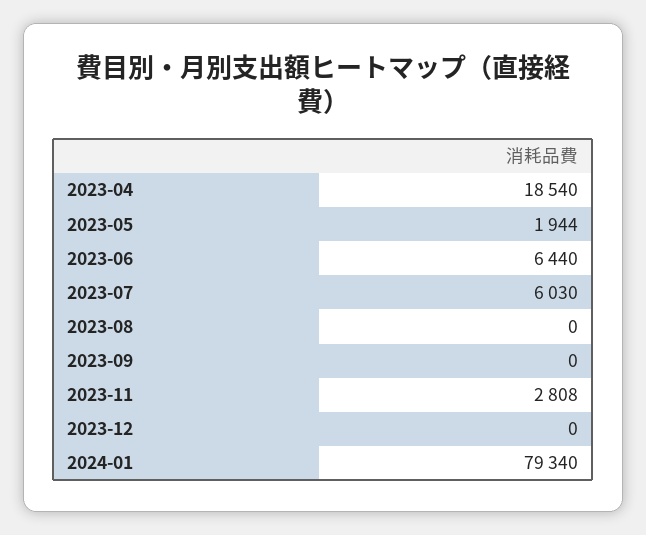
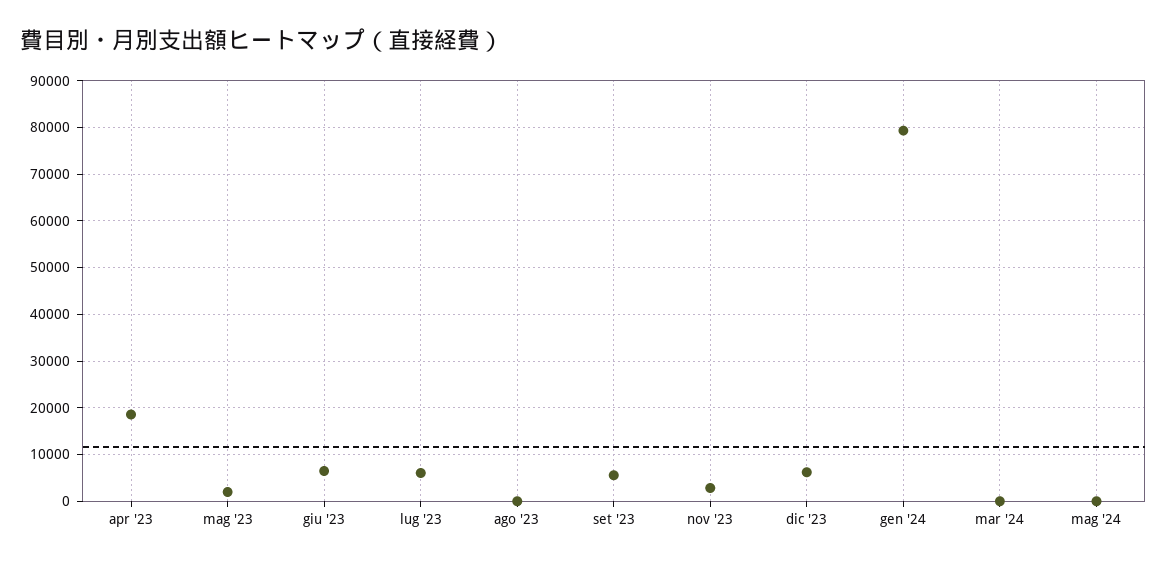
2023-09: 0 -> 6000
2023-12: 0 -> 6000
mar '24: none -> 0
mag '24: none -> 0

